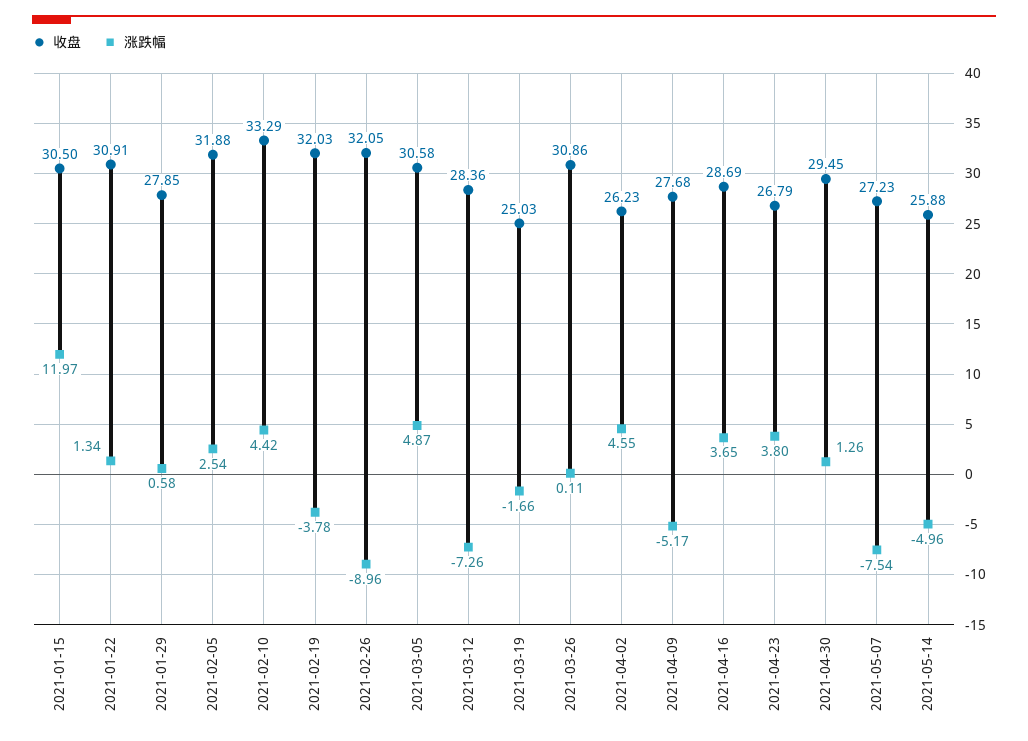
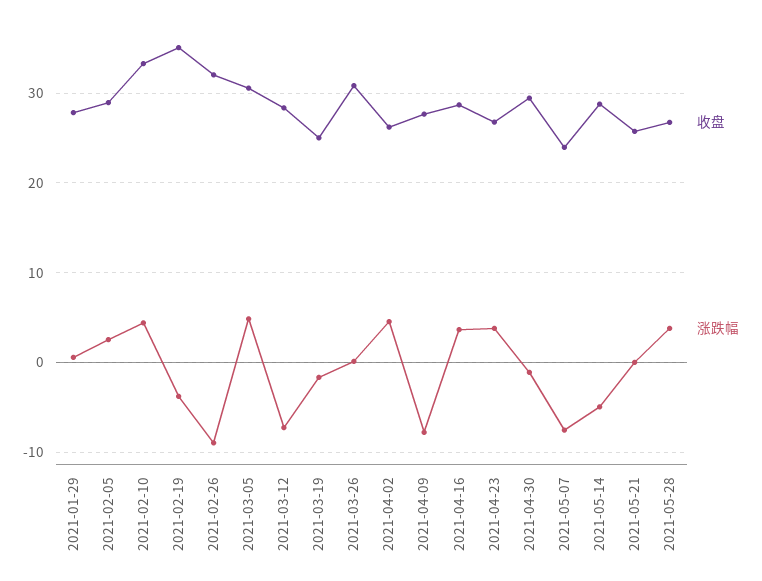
收盘, 2021-01-15: 30.5 -> none
涨跌幅, 2021-01-15: 11.97 -> none
收盘, 2021-01-22: 30.91 -> none
涨跌幅, 2021-01-22: 1.34 -> none
收盘, 2021-02-05: 31.88 -> 29
收盘, 2021-02-19: 32.03 -> 35
涨跌幅, 2021-04-09: -5.17 -> -8
涨跌幅, 2021-04-30: 1.26 -> -1
收盘, 2021-05-07: 27.23 -> 24
收盘, 2021-05-14: 25.88 -> 29
收盘, 2021-05-21: none -> 26
涨跌幅, 2021-05-21: none -> 0
收盘, 2021-05-28: none -> 27
涨跌幅, 2021-05-28: none -> 4

